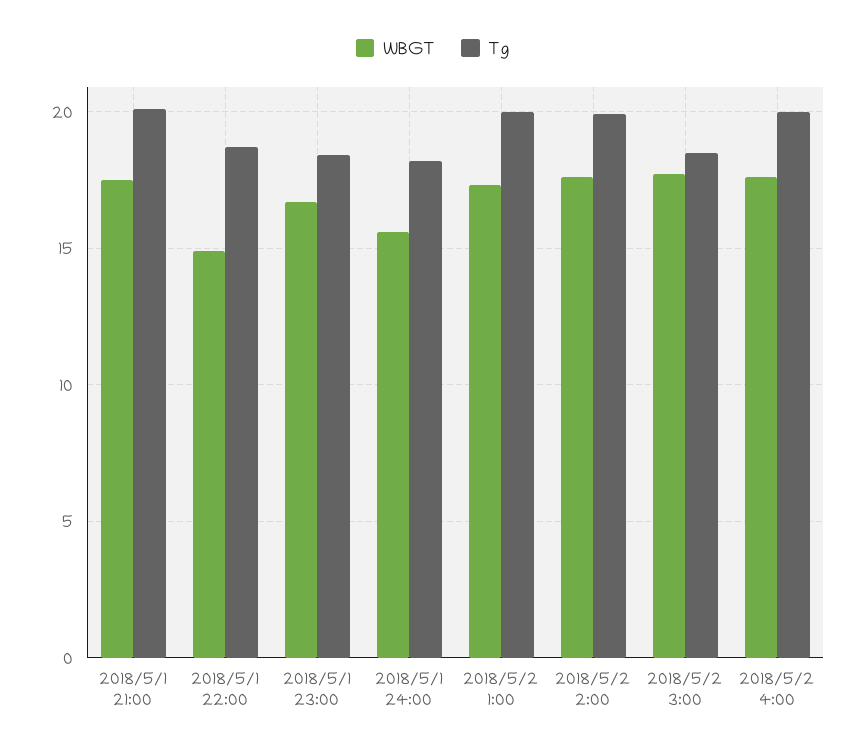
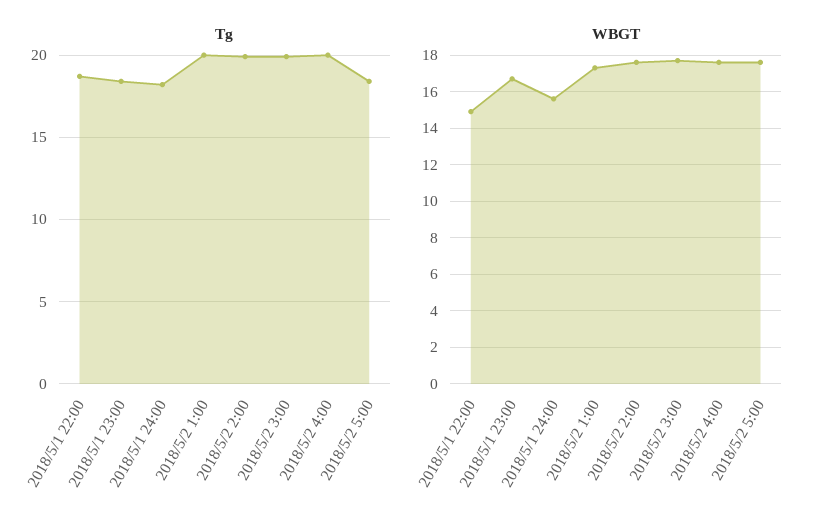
WBGT, 2018/5/1 21:00: 17.5 -> none
Tg, 2018/5/1 21:00: 20 -> none
Tg, 2018/5/2 3:00: 18.5 -> 20
Tg, 2018/5/2 5:00: none -> 18.5
WBGT, 2018/5/2 5:00: none -> 17.5

